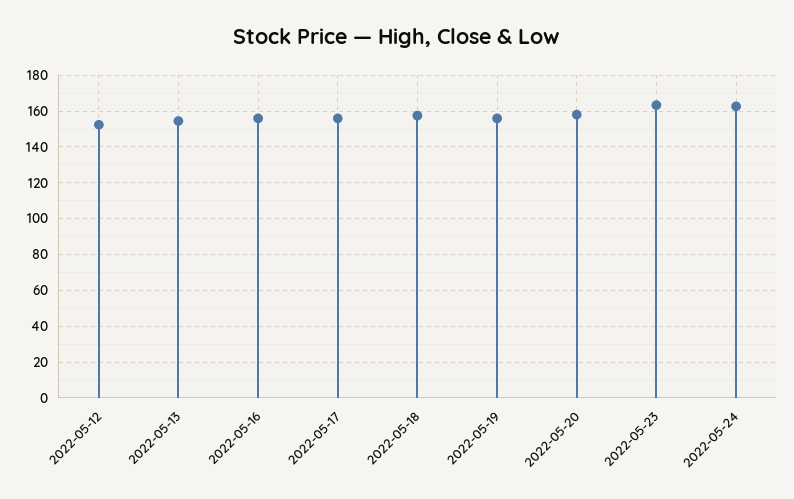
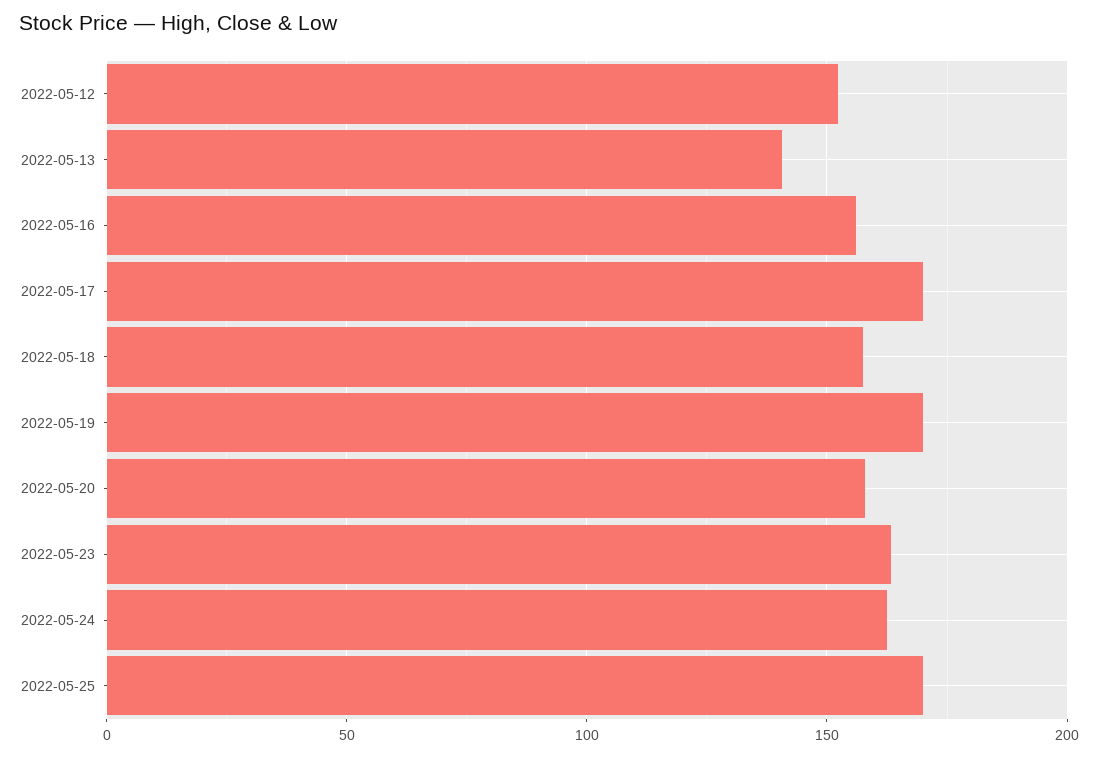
2022-05-13: 155 -> 140
2022-05-17: 155 -> 170
2022-05-19: 155 -> 170
2022-05-25: none -> 170

